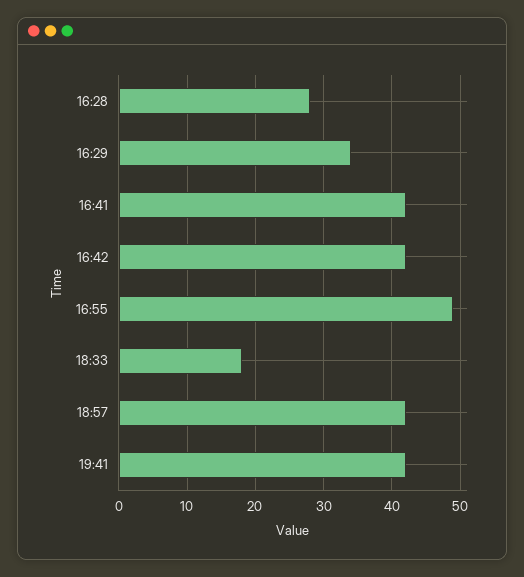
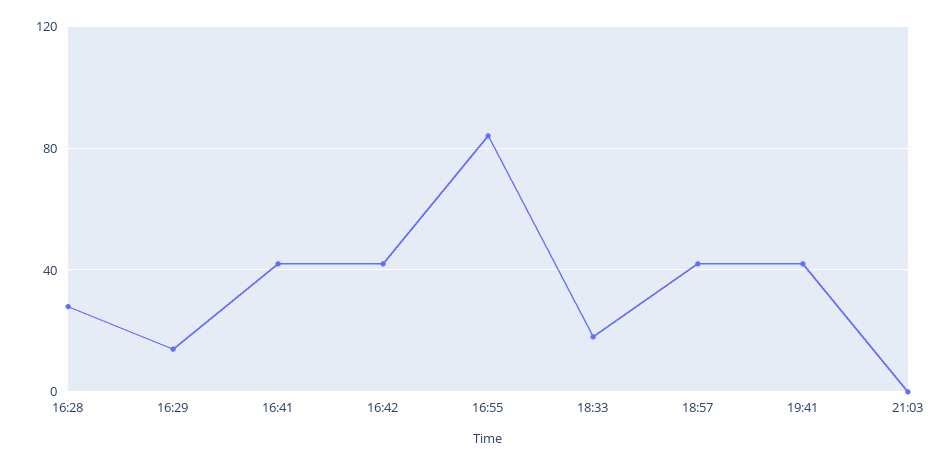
16:29: 34 -> 15
16:55: 49 -> 85
21:03: none -> 0

